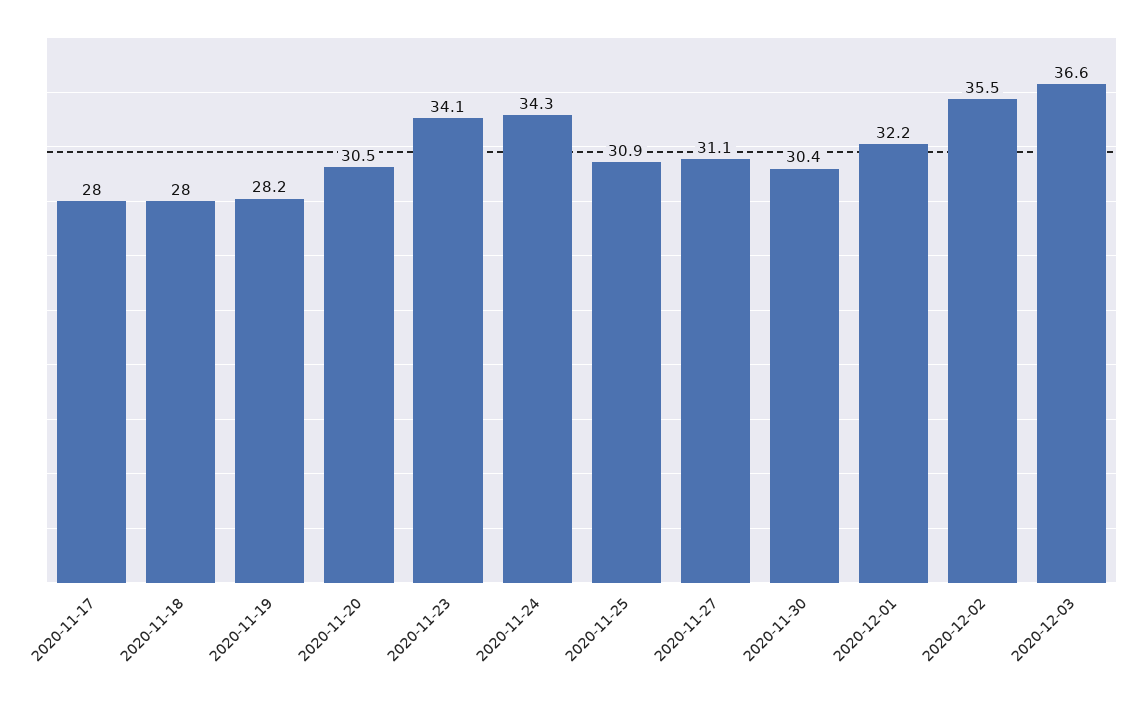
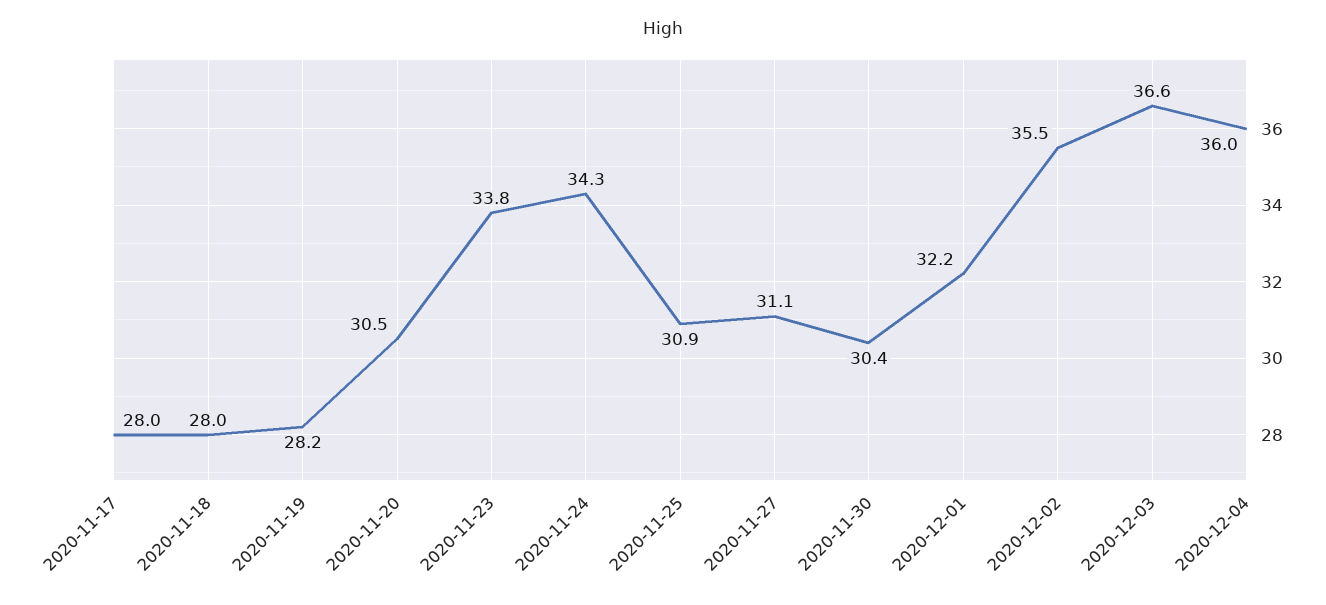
2020-11-23: 34.1 -> 33.8
2020-12-04: none -> 36

